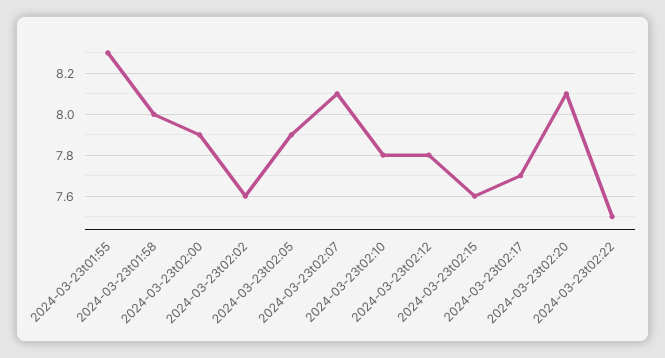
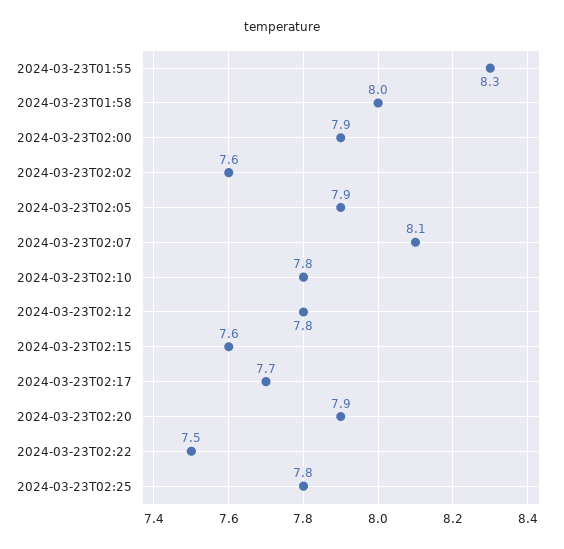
2024-03-23t02:20: 8.1 -> 7.9
2024-03-23T02:25: none -> 7.8

